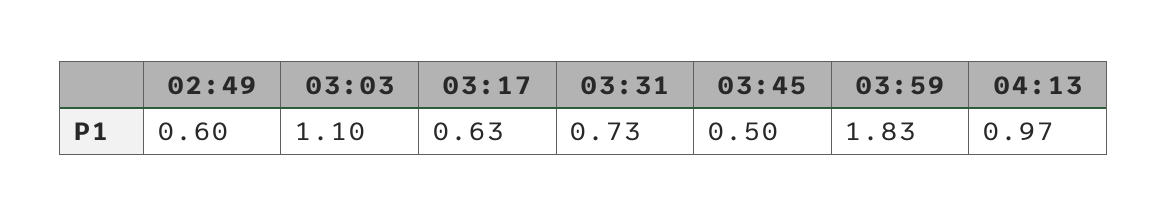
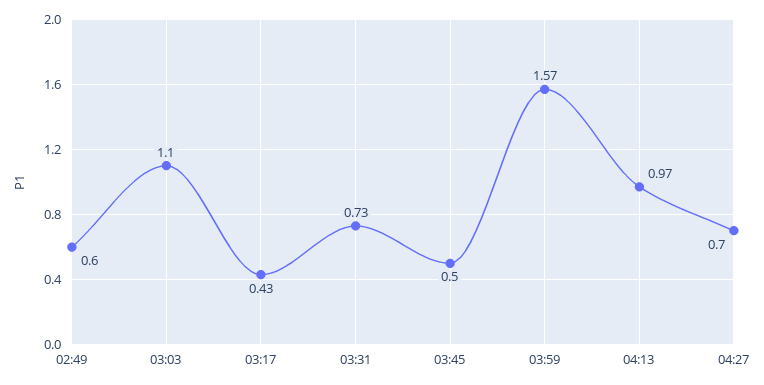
03:17: 0.63 -> 0.43
03:59: 1.83 -> 1.57
04:27: none -> 0.7

